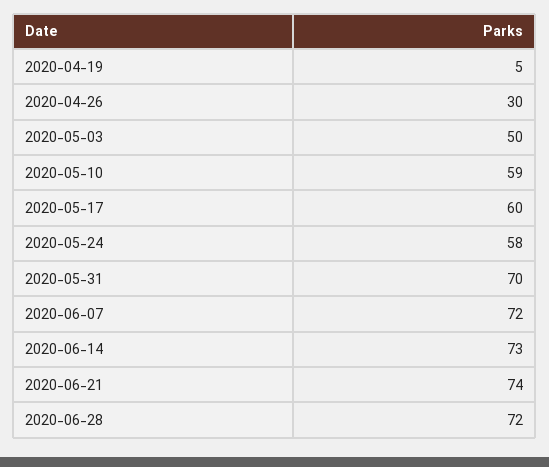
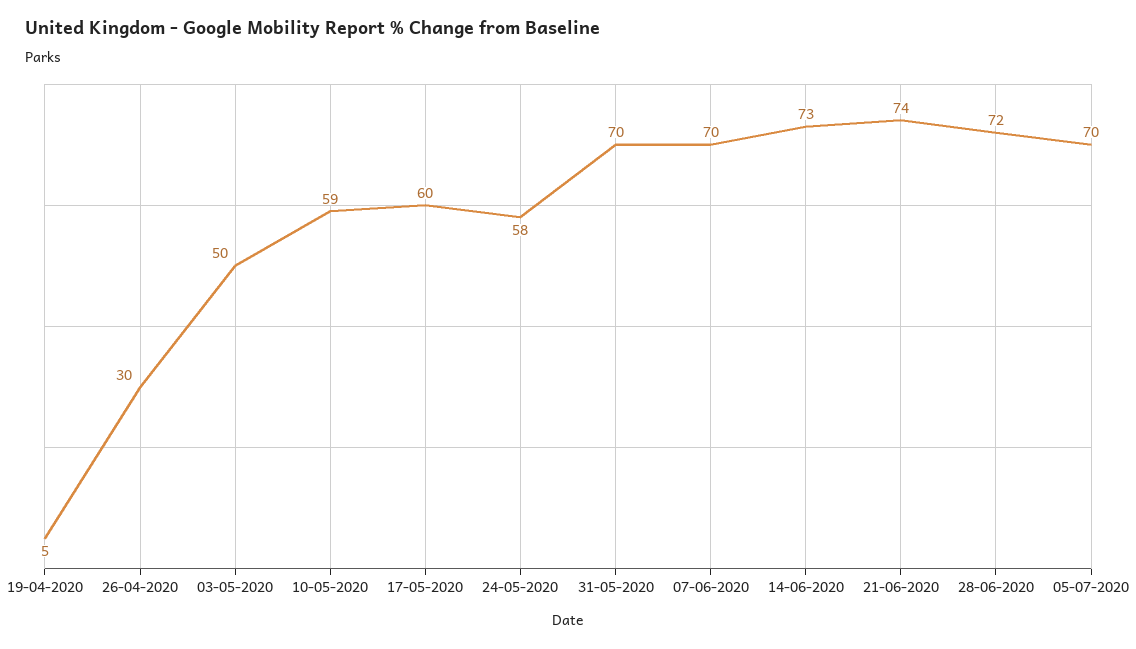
2020-06-07: 72 -> 70
05-07-2020: none -> 70

